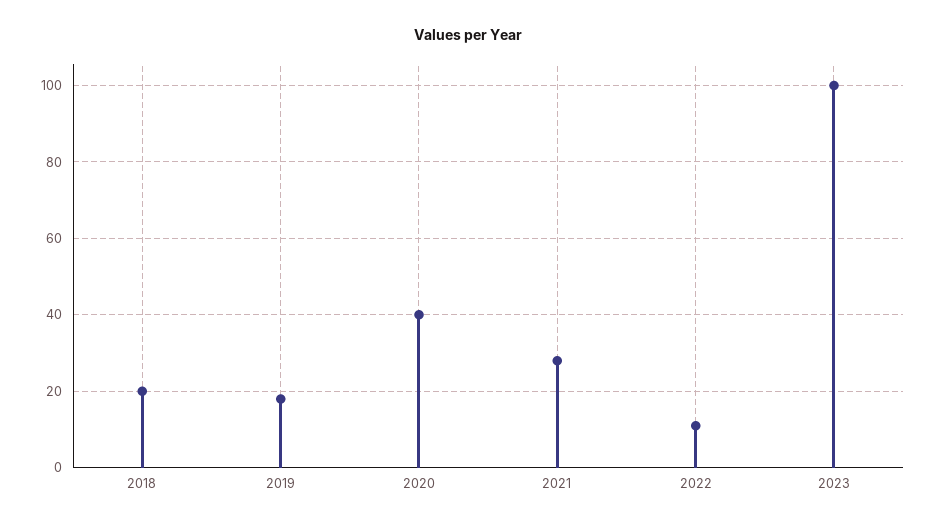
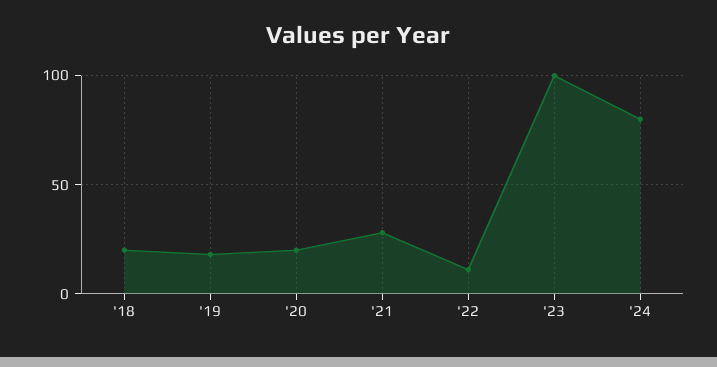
2020: 40 -> 20
'24: none -> 80

